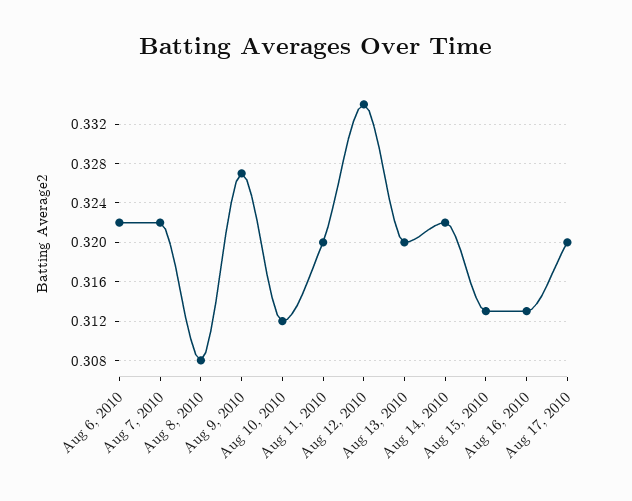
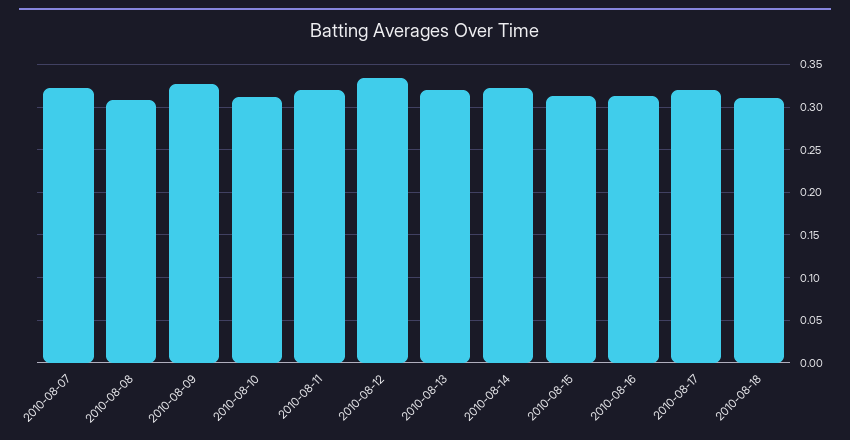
Aug 6, 2010: 0.322 -> none
2010-08-18: none -> 0.31

